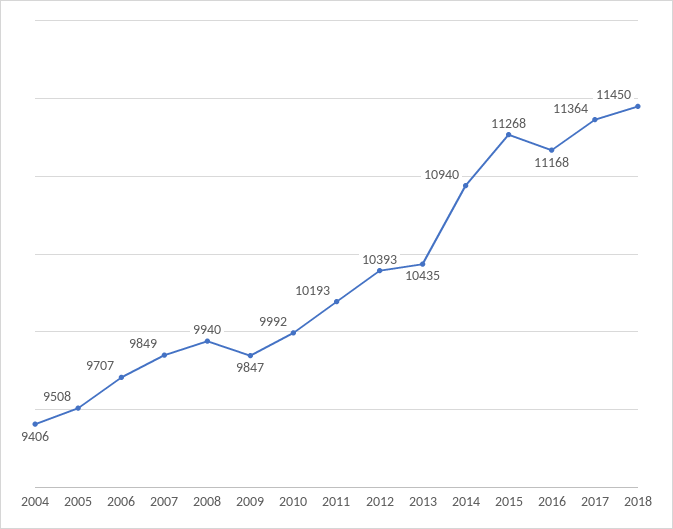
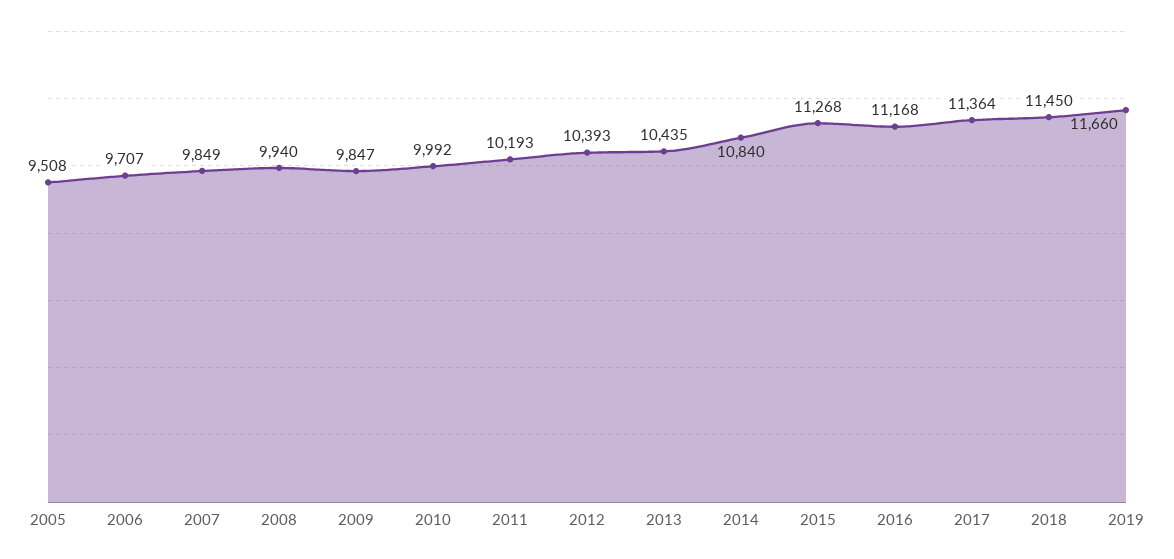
2004: 9406 -> none
2014: 10940 -> 10840
2019: none -> 11660

